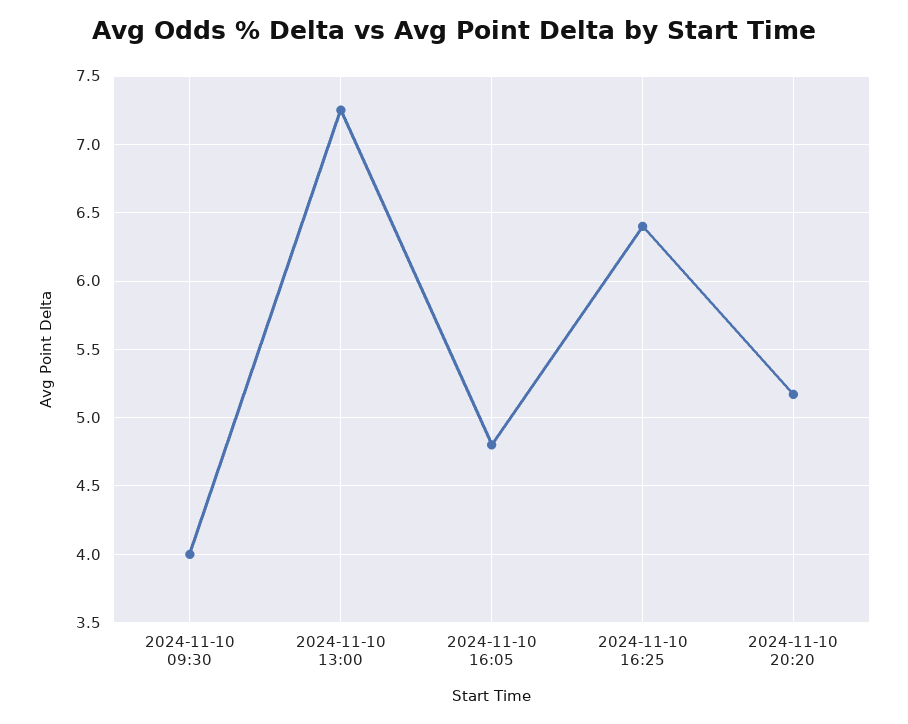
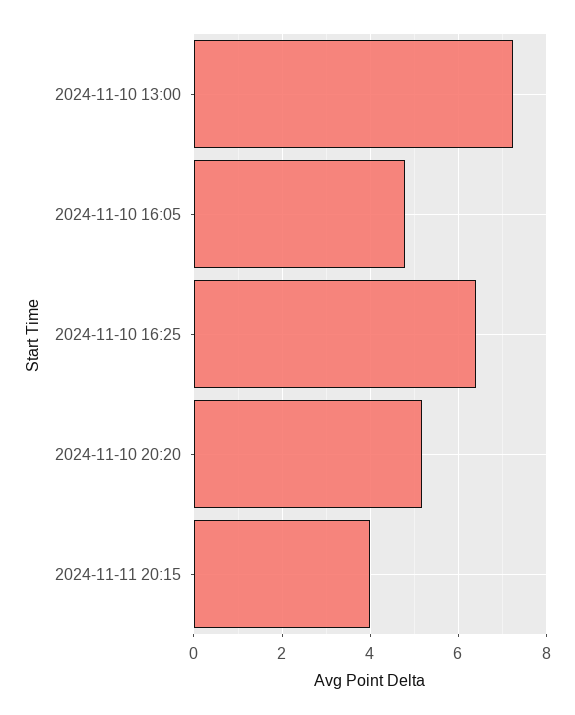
2024-11-10 09:30: 4 -> none
2024-11-11 20:15: none -> 4

